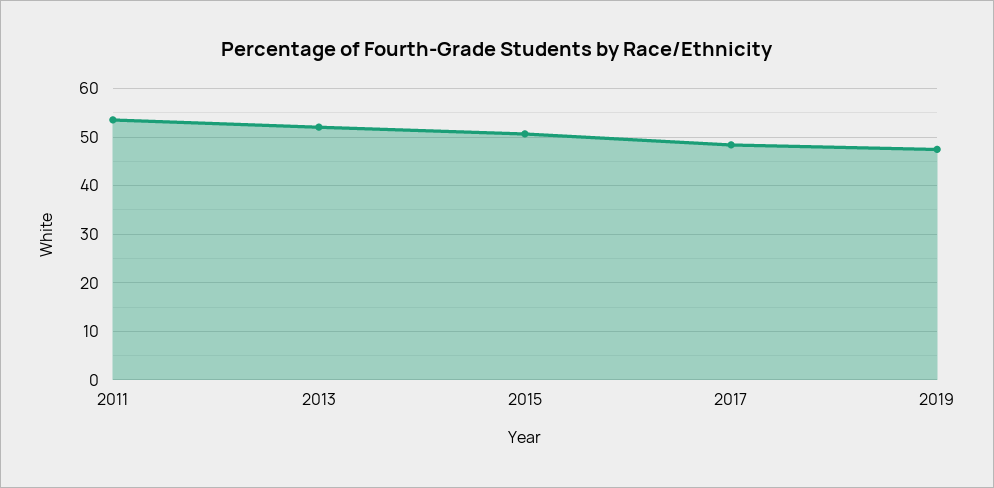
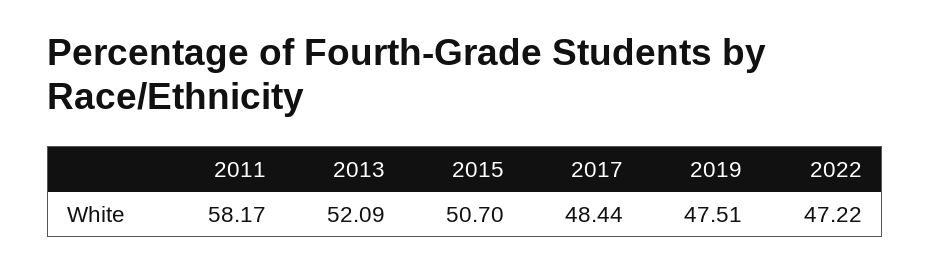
2011: 54 -> 58.17
2022: none -> 47.22

